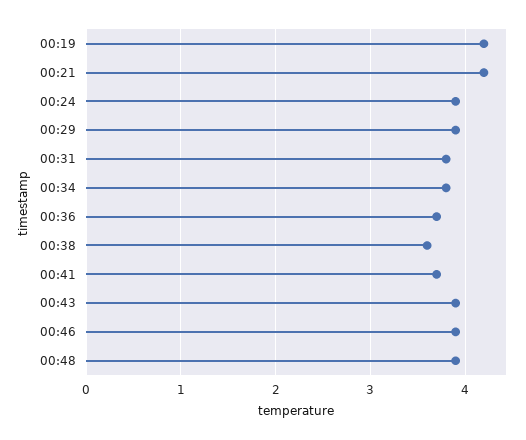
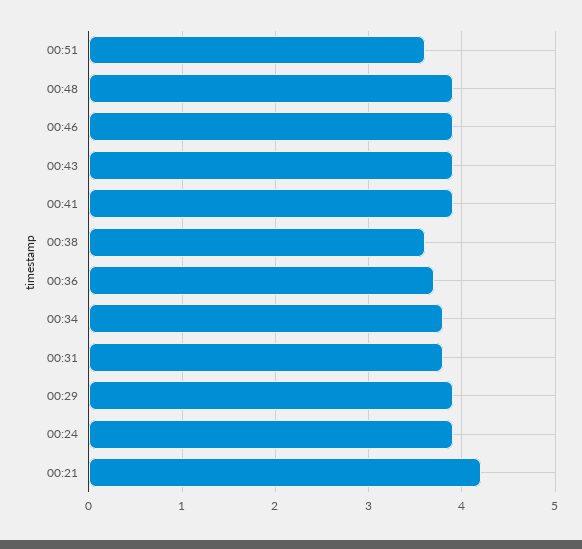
00:19: 4.2 -> none
00:41: 3.7 -> 3.9
00:51: none -> 3.6

